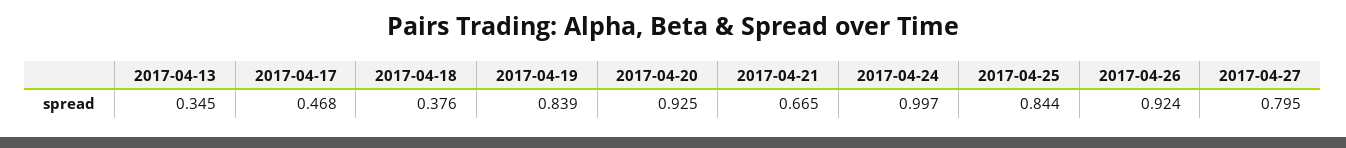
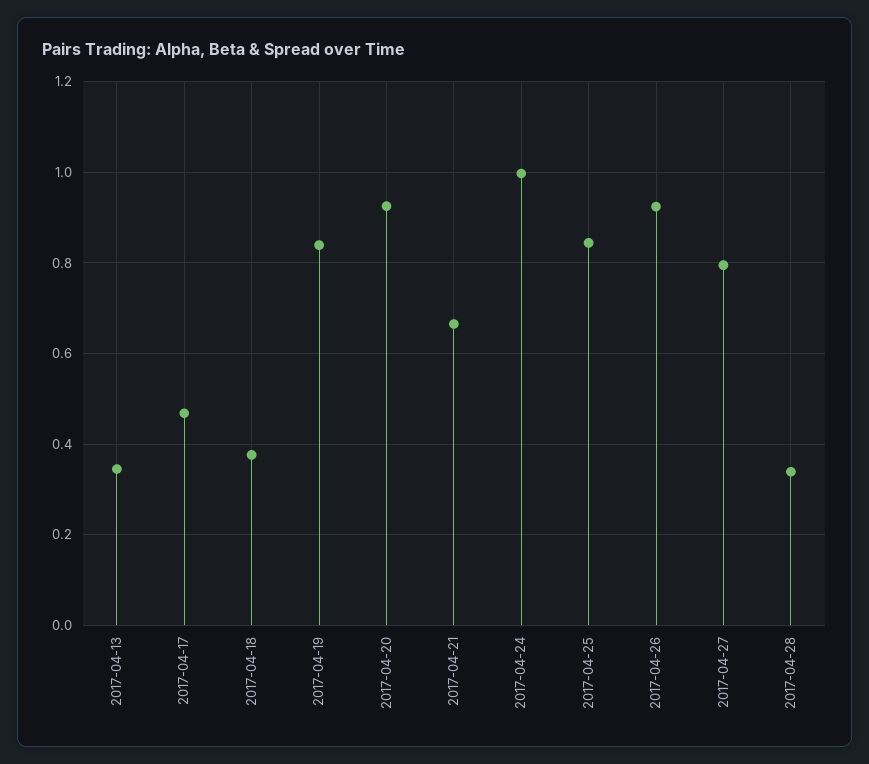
2017-04-28: none -> 0.34

